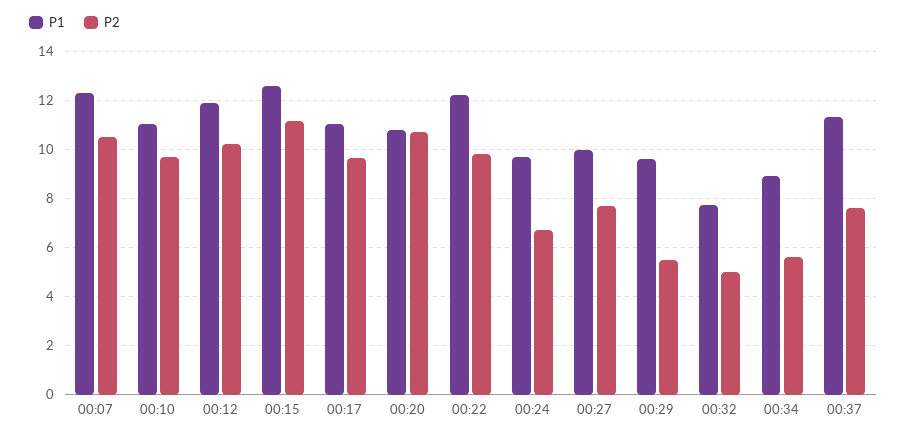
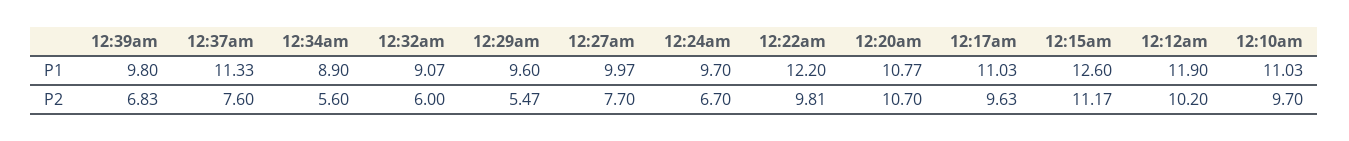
P1, 00:07: 12.25 -> none
P2, 00:07: 10.5 -> none
P1, 00:32: 7.75 -> 9.07
P2, 00:32: 5 -> 6
P1, 12:39am: none -> 9.8
P2, 12:39am: none -> 6.83

